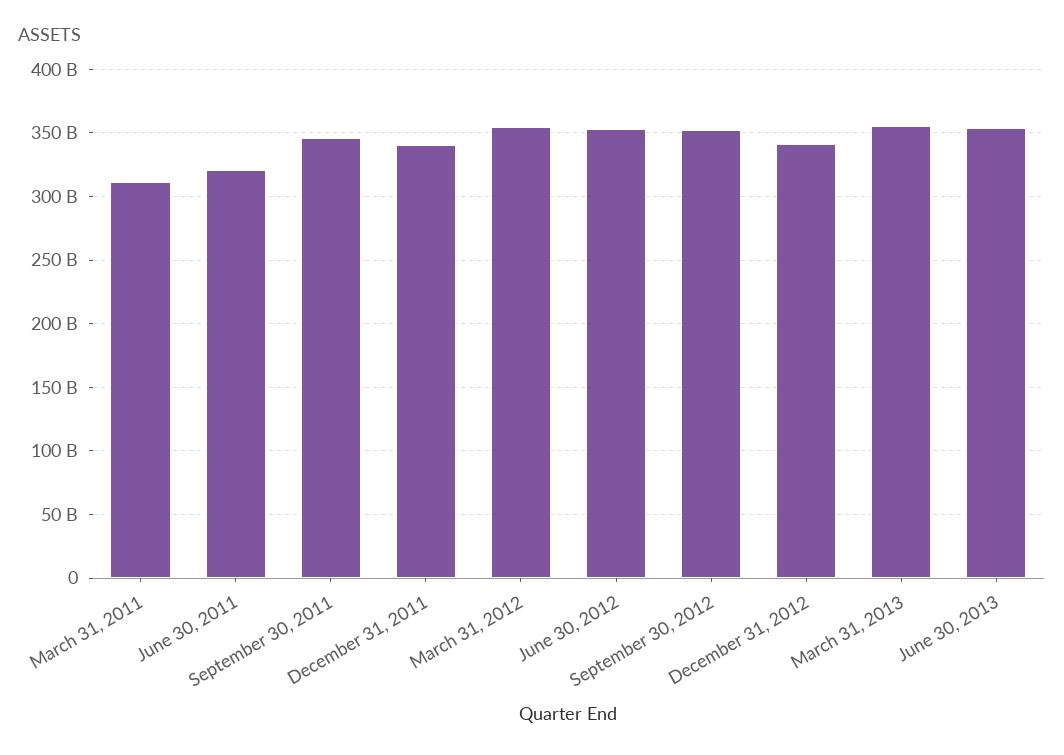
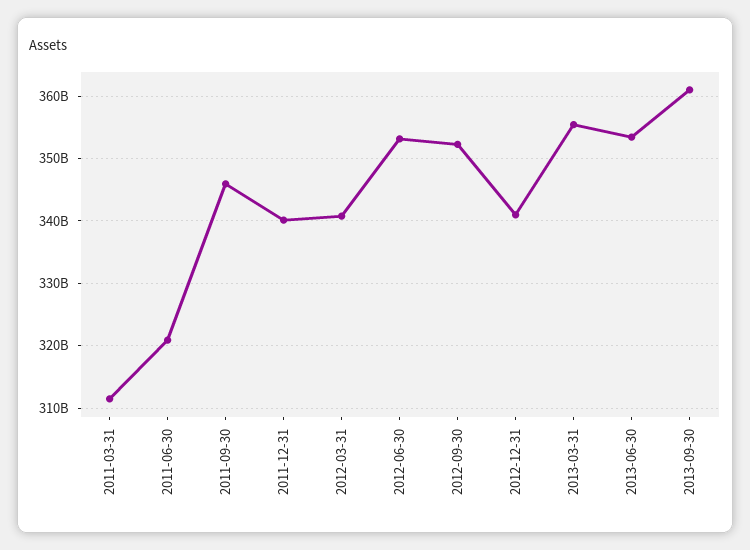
March 31, 2012: 355000000000 -> 341000000000
2013-09-30: none -> 361000000000

